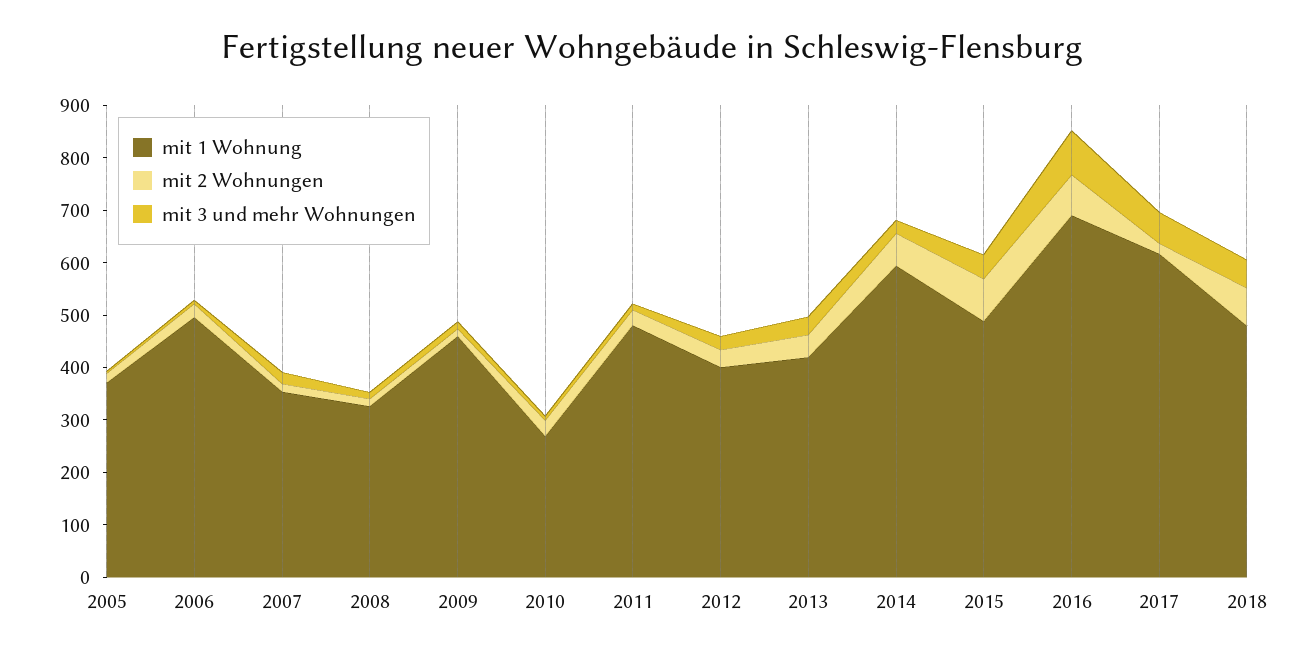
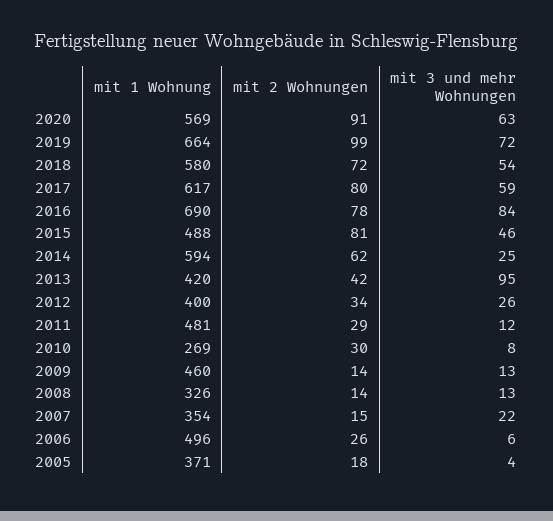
mit 3 und mehr Wohnungen, 2013: 40 -> 95
mit 2 Wohnungen, 2017: 20 -> 80
mit 1 Wohnung, 2018: 480 -> 580
mit 1 Wohnung, 2020: none -> 569
mit 2 Wohnungen, 2020: none -> 91
mit 3 und mehr Wohnungen, 2020: none -> 63
mit 1 Wohnung, 2019: none -> 664
mit 2 Wohnungen, 2019: none -> 99
mit 3 und mehr Wohnungen, 2019: none -> 72

